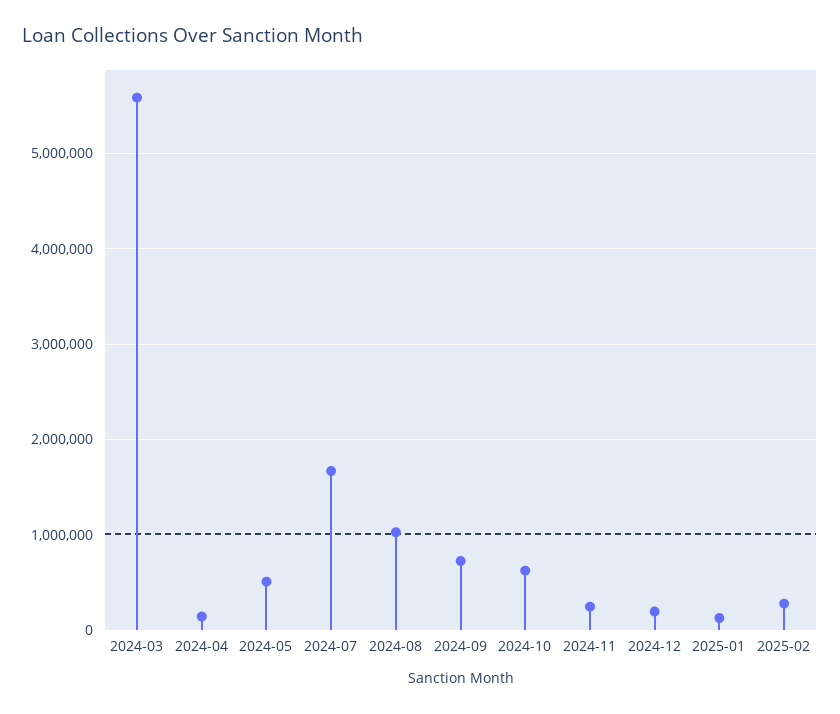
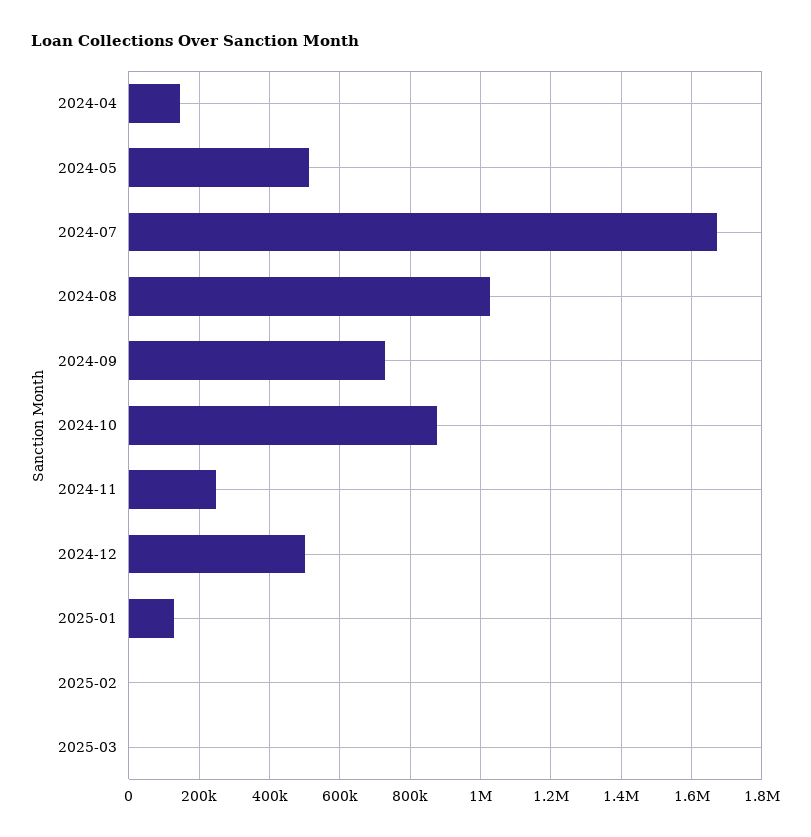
2024-03: 5600000 -> none
2024-10: 600000 -> 880000
2024-12: 200000 -> 500000
2025-02: 300000 -> 0
2025-03: none -> 0

